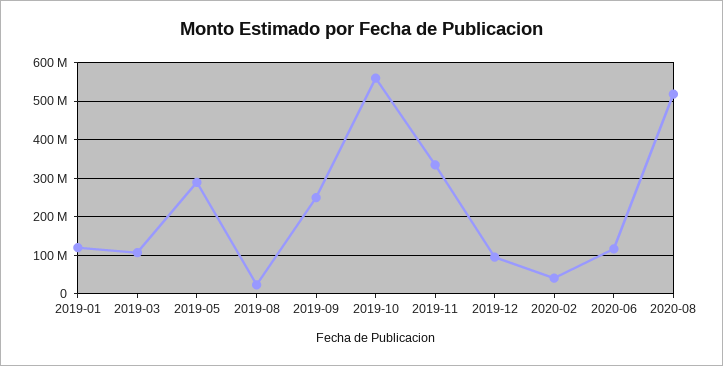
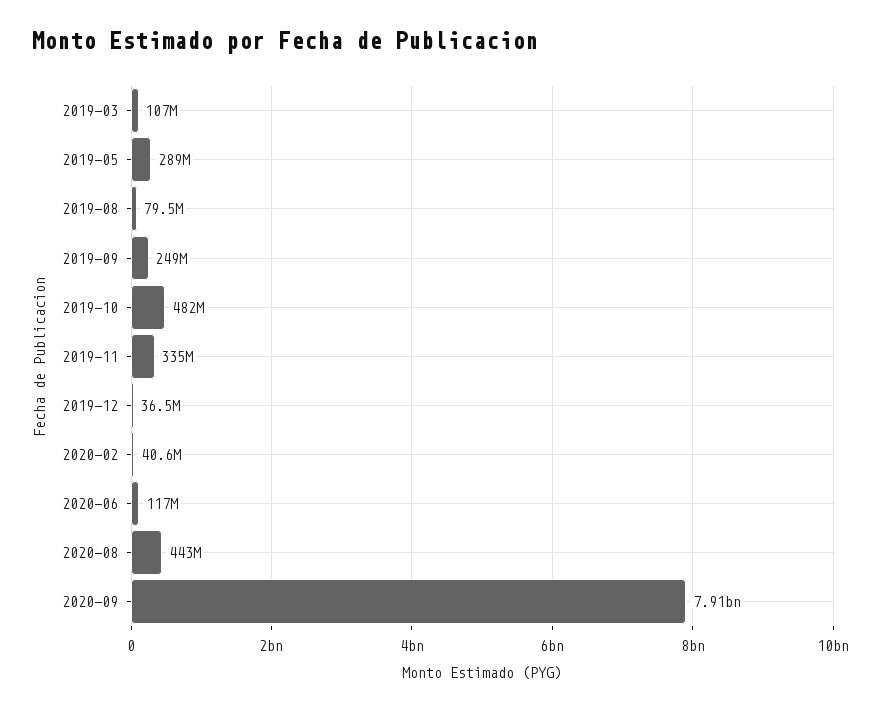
2019-01: 120000000 -> none
2019-08: 20000000 -> 79500000
2019-10: 560000000 -> 482000000
2019-12: 100000000 -> 36500000
2020-08: 520000000 -> 443000000
2020-09: none -> 7910000000

